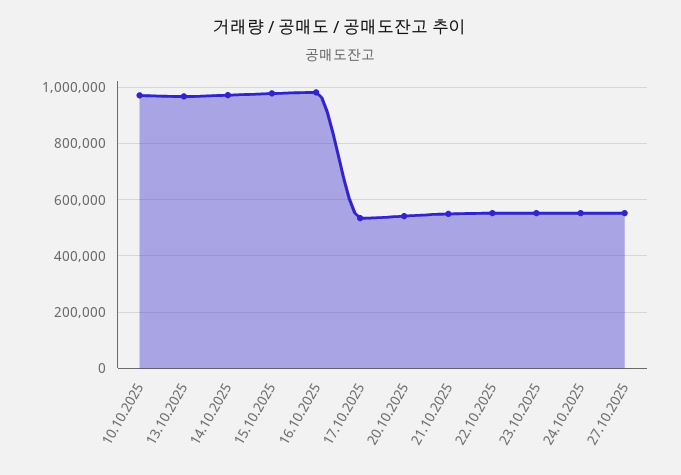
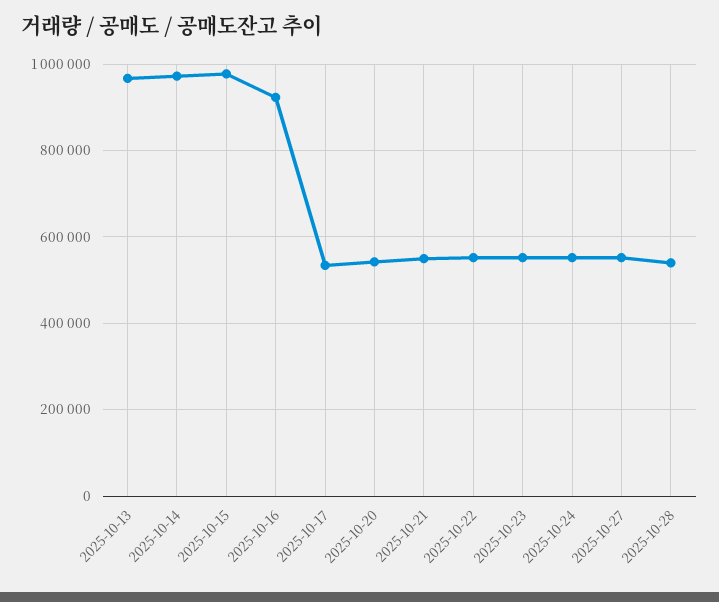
10.10.2025: 975000 -> none
16.10.2025: 975000 -> 920000
2025-10-28: none -> 540000

